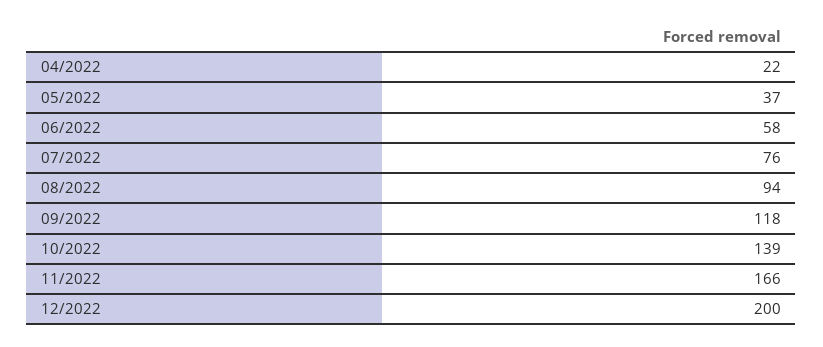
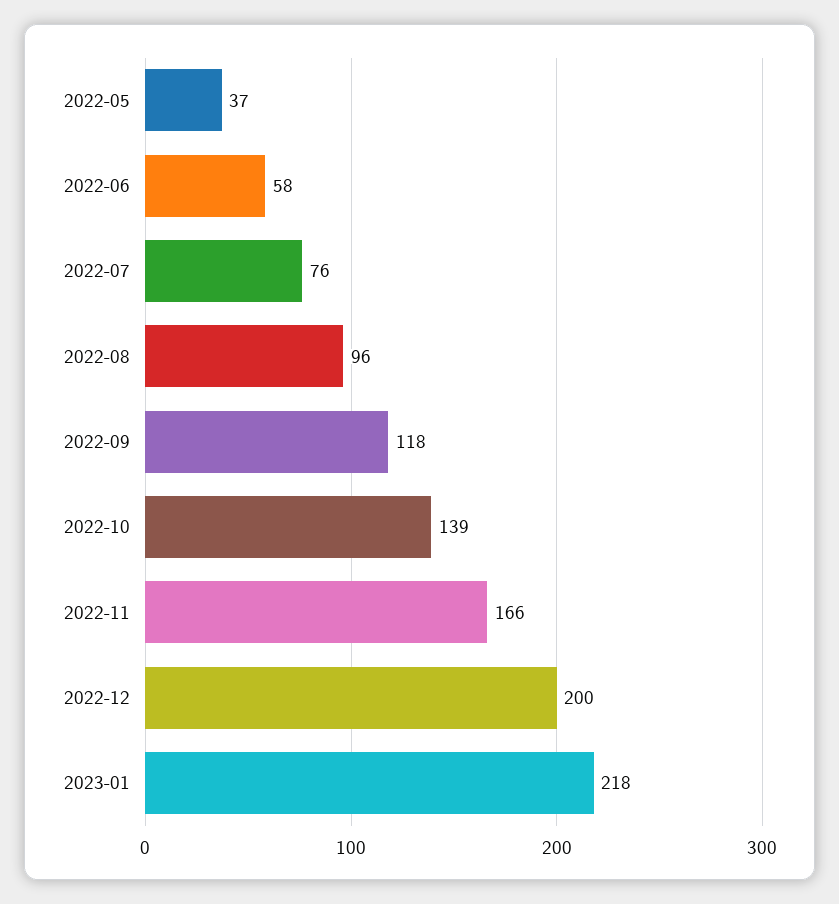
04/2022: 22 -> none
08/2022: 94 -> 96
2023-01: none -> 218

